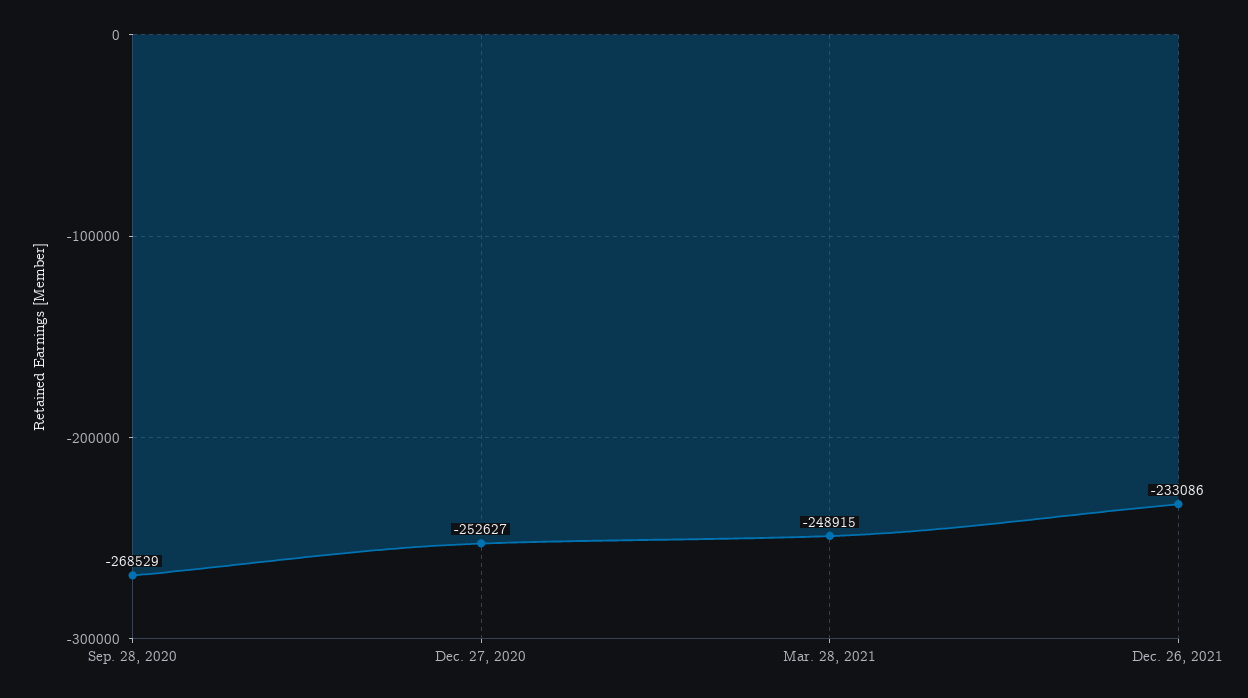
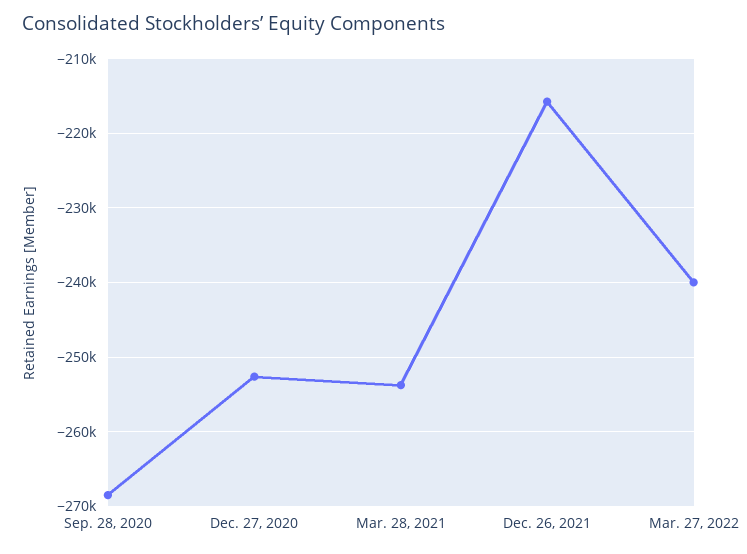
Mar. 28, 2021: -248915 -> -254000
Dec. 26, 2021: -233086 -> -216000
Mar. 27, 2022: none -> -240000

